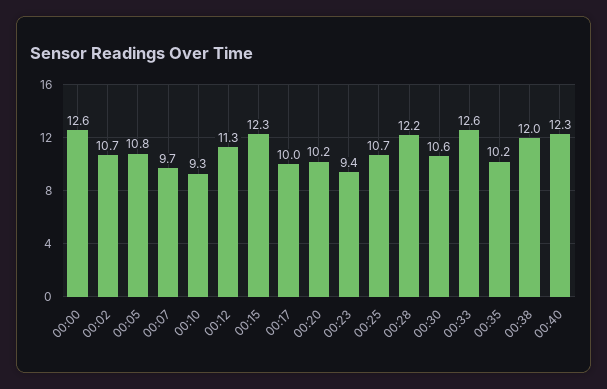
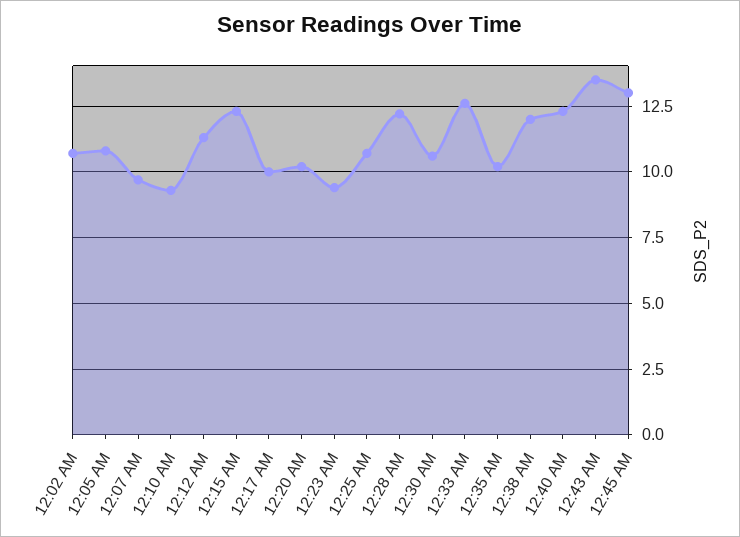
00:00: 12.6 -> none
12:43 AM: none -> 13.5
12:45 AM: none -> 13

